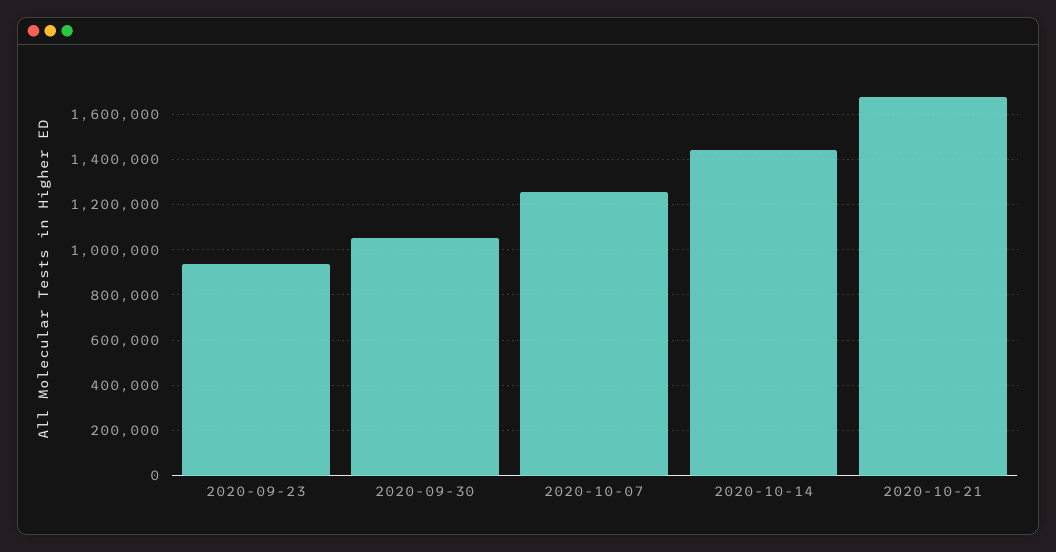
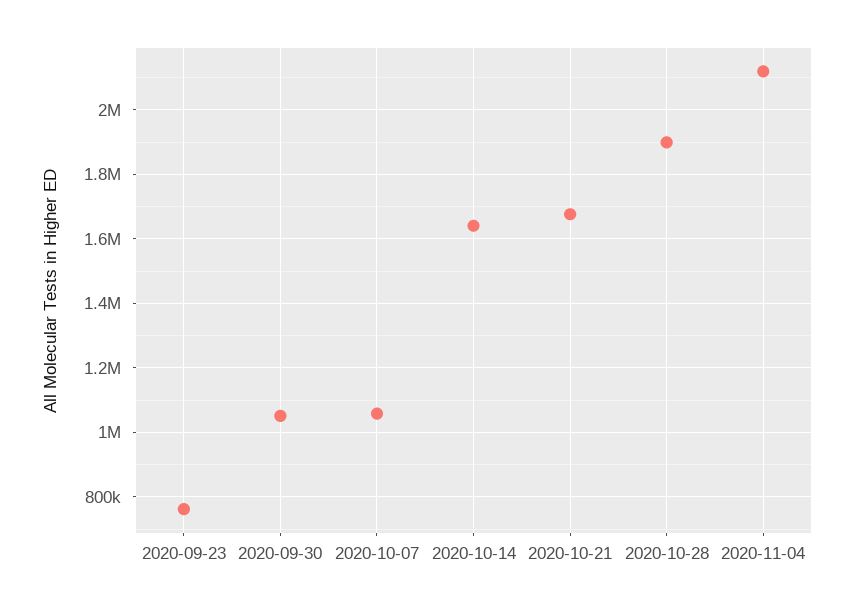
2020-09-23: 950000 -> 760000
2020-10-07: 1250000 -> 1060000
2020-10-14: 1450000 -> 1640000
2020-10-28: none -> 1900000
2020-11-04: none -> 2120000

